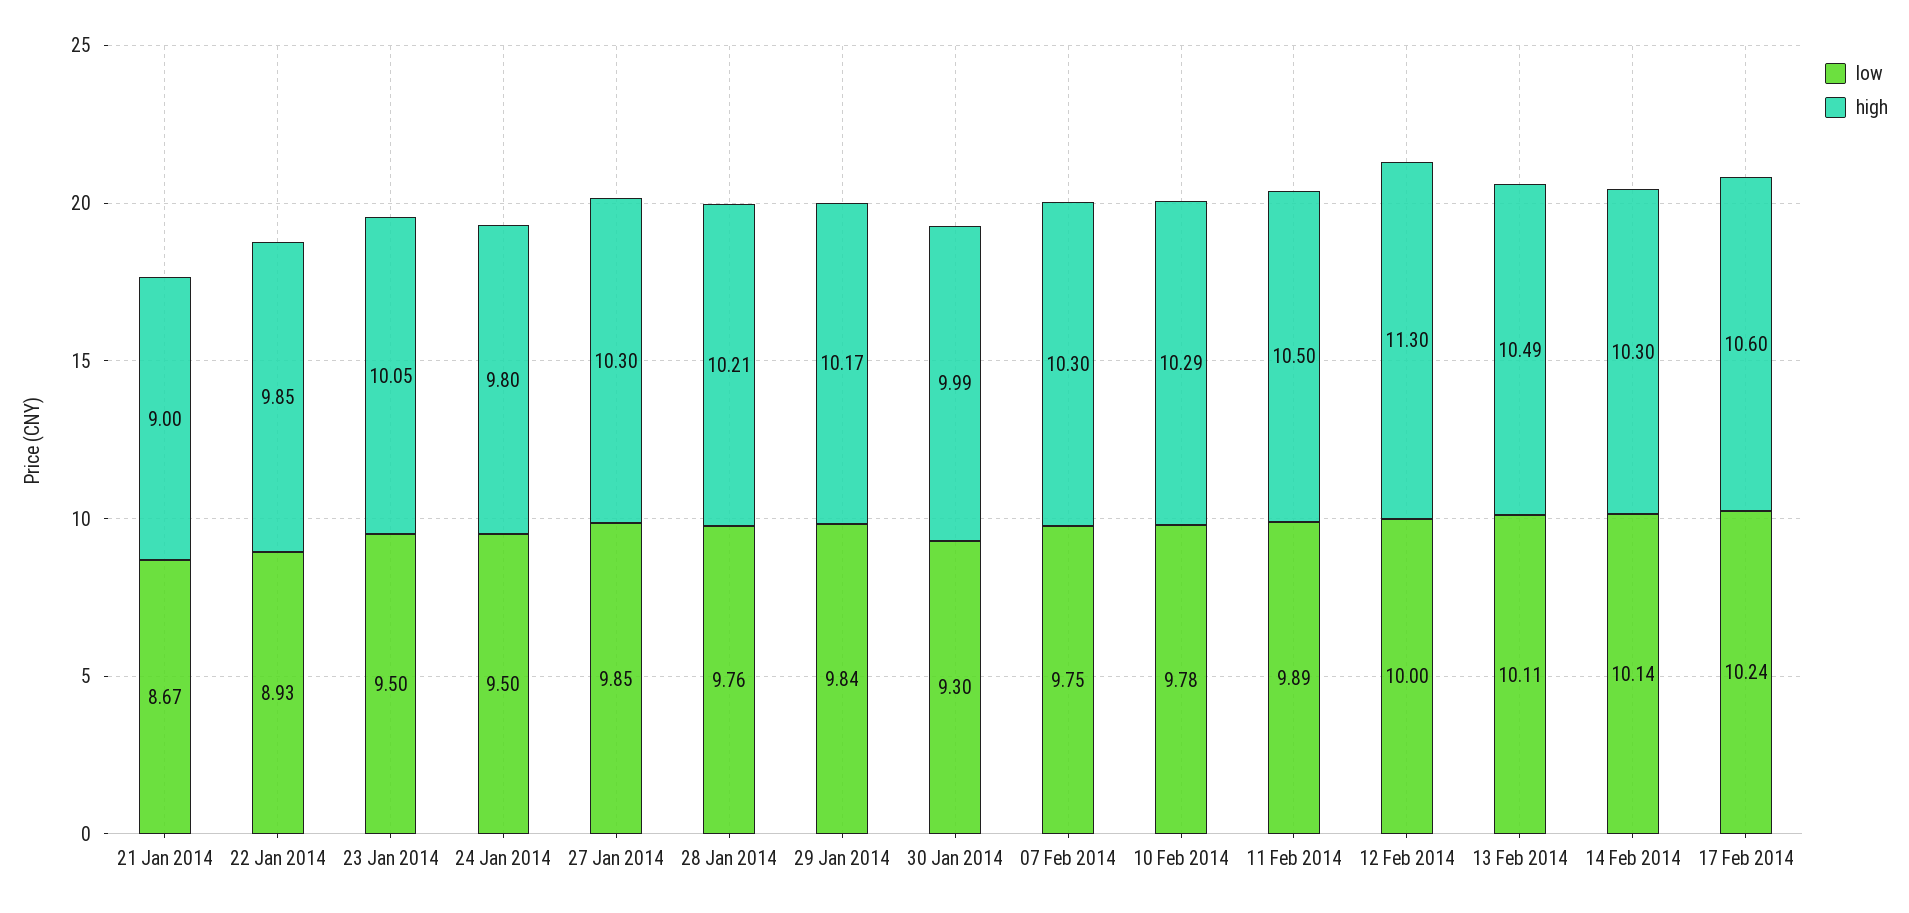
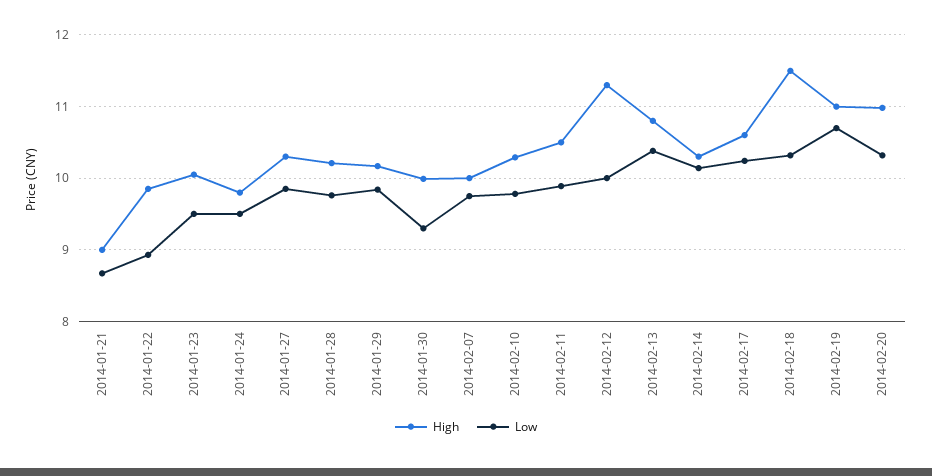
high, 07 Feb 2014: 10.3 -> 10
low, 13 Feb 2014: 10.11 -> 10.4
high, 13 Feb 2014: 10.49 -> 10.8
high, 2014-02-18: none -> 11.5
low, 2014-02-18: none -> 10.3
high, 2014-02-19: none -> 11
low, 2014-02-19: none -> 10.7
high, 2014-02-20: none -> 11
low, 2014-02-20: none -> 10.3

